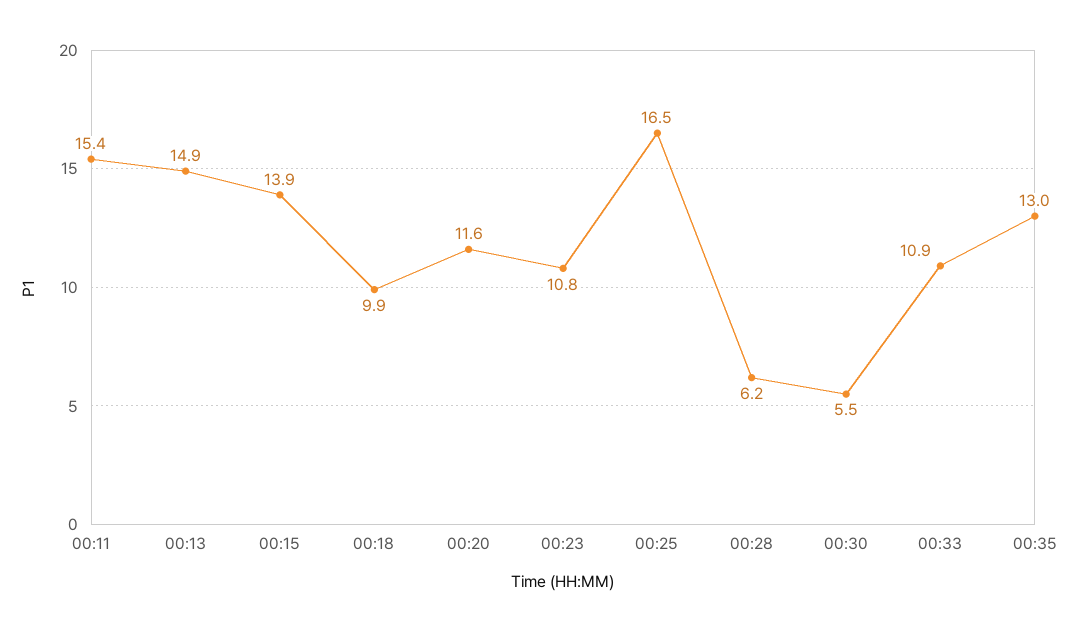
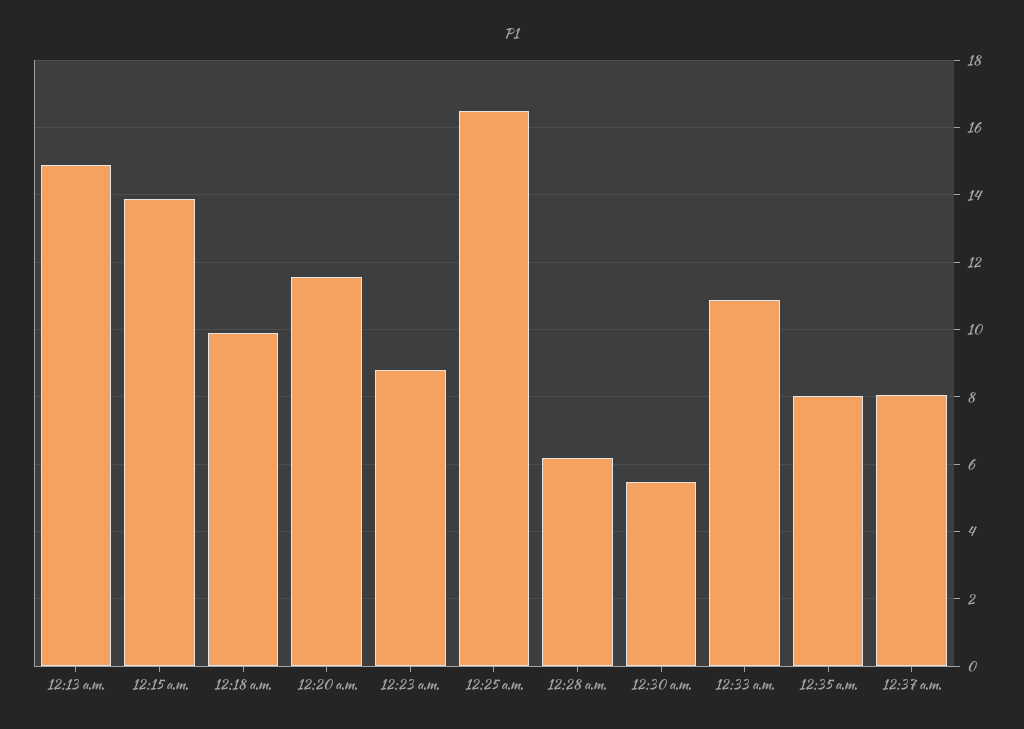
00:11: 15.4 -> none
00:23: 10.8 -> 8.8
00:35: 13 -> 8
12:37 a.m.: none -> 8

